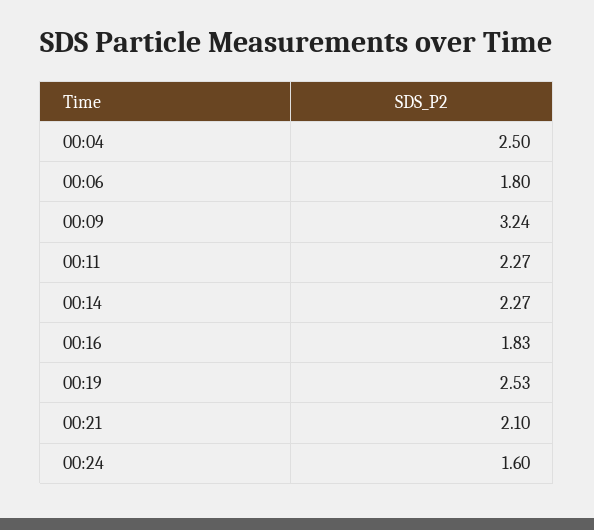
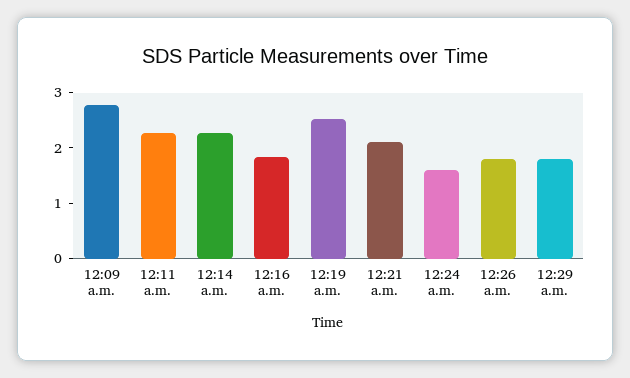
00:04: 2.5 -> none
00:06: 1.8 -> none
00:09: 3.24 -> 2.8
12:26 a.m.: none -> 1.8
12:29 a.m.: none -> 1.8

